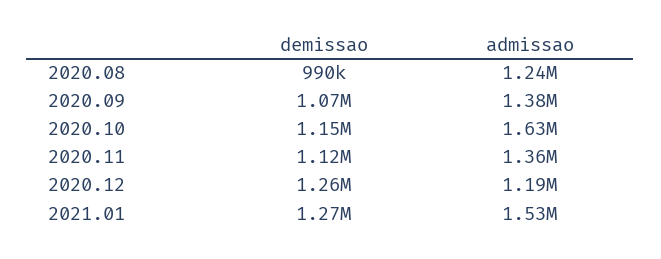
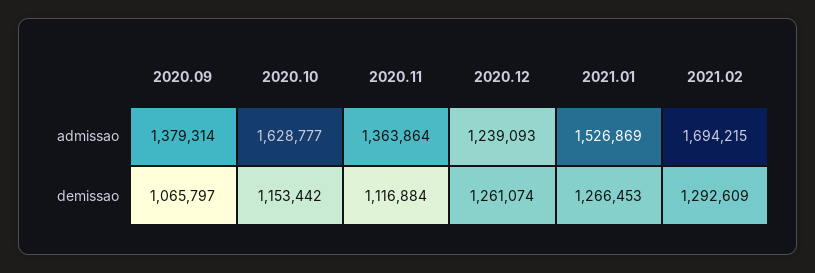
demissao, 2020.08: 990000 -> none
admissao, 2020.08: 1240000 -> none
admissao, 2020.12: 1190000 -> 1239093
admissao, 2021.02: none -> 1694215
demissao, 2021.02: none -> 1292609

